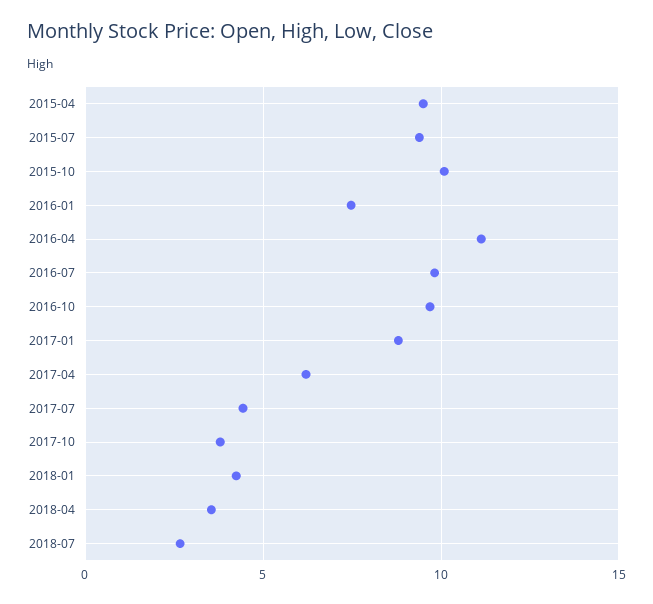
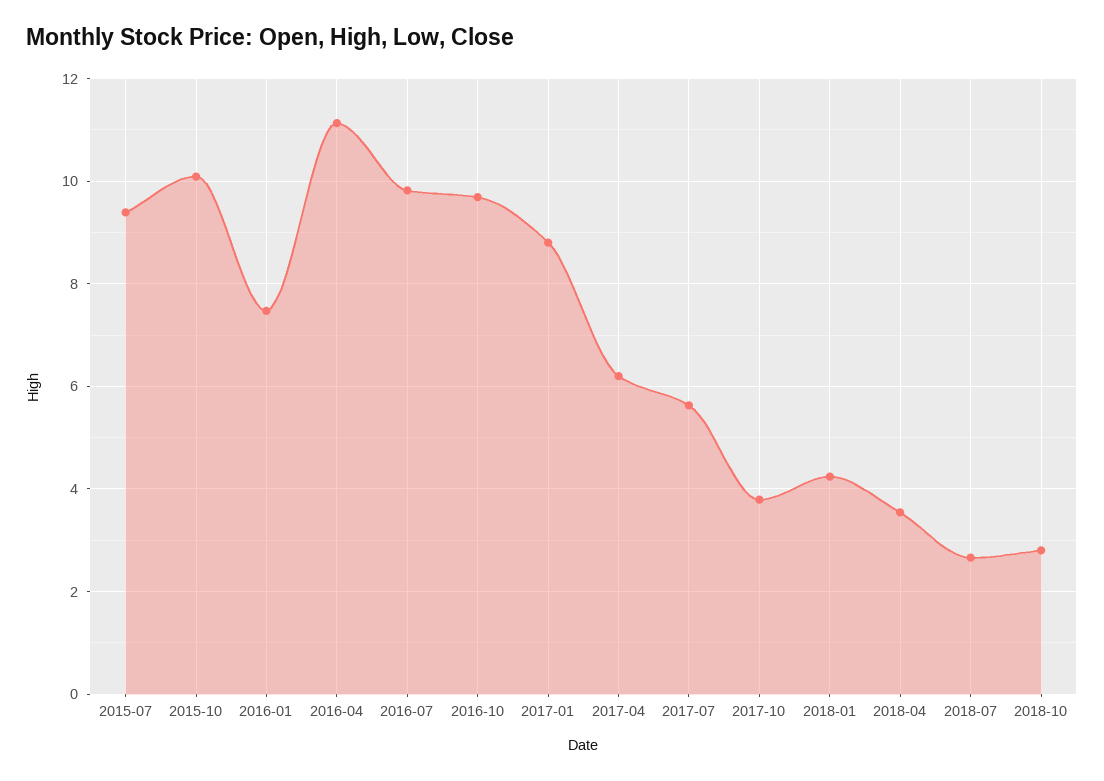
2015-04: 9.5 -> none
2017-07: 4.5 -> 5.6
2018-10: none -> 2.8

